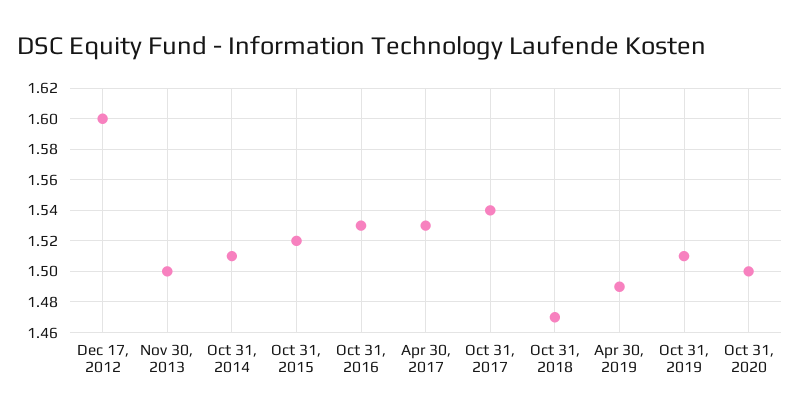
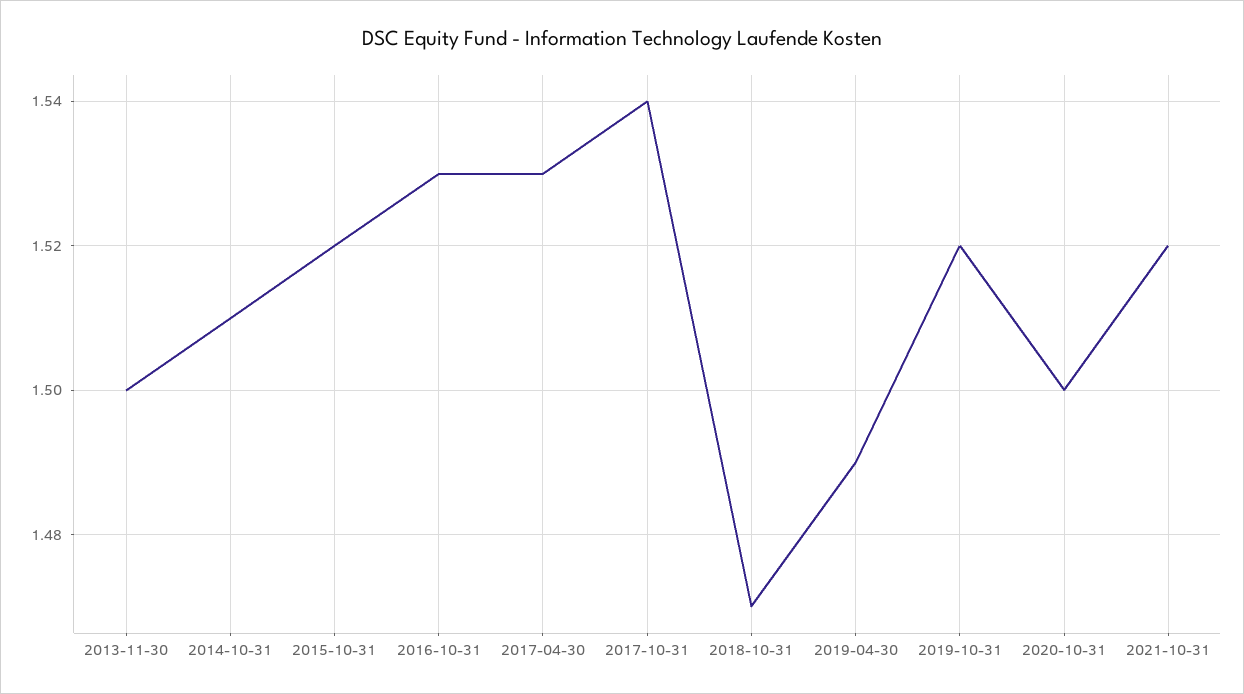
Dec 17, 2012: 1.6 -> none
Oct 31, 2019: 1.51 -> 1.52
2021-10-31: none -> 1.52

